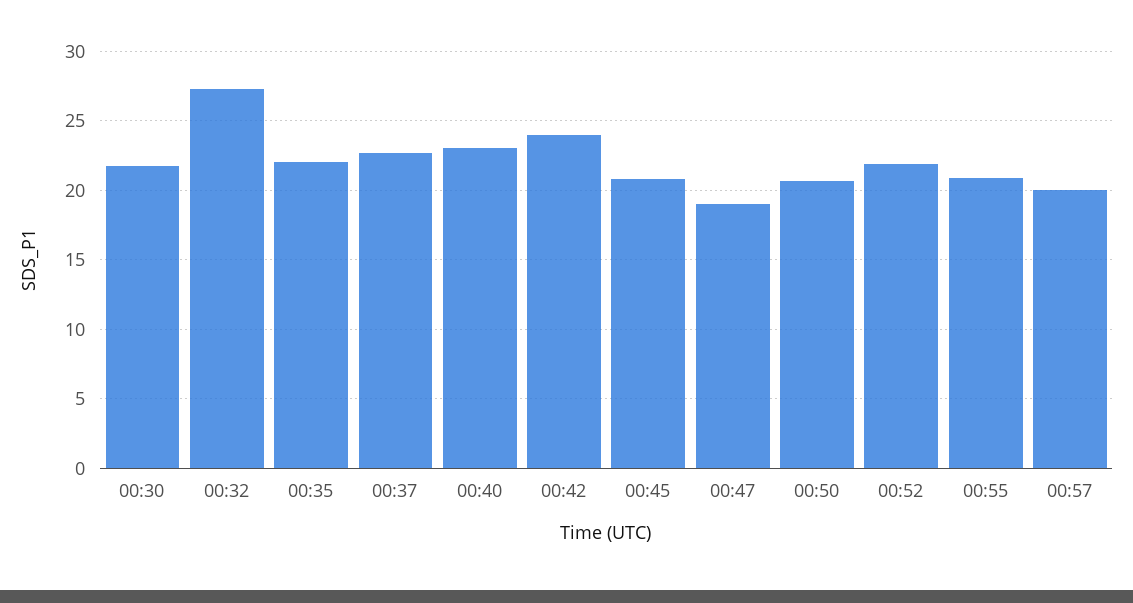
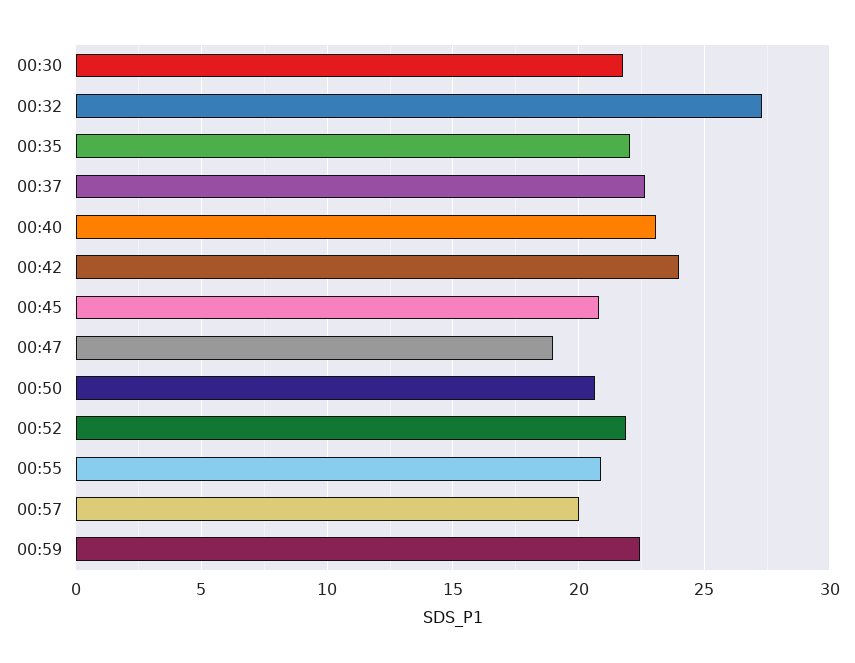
00:59: none -> 22.5

